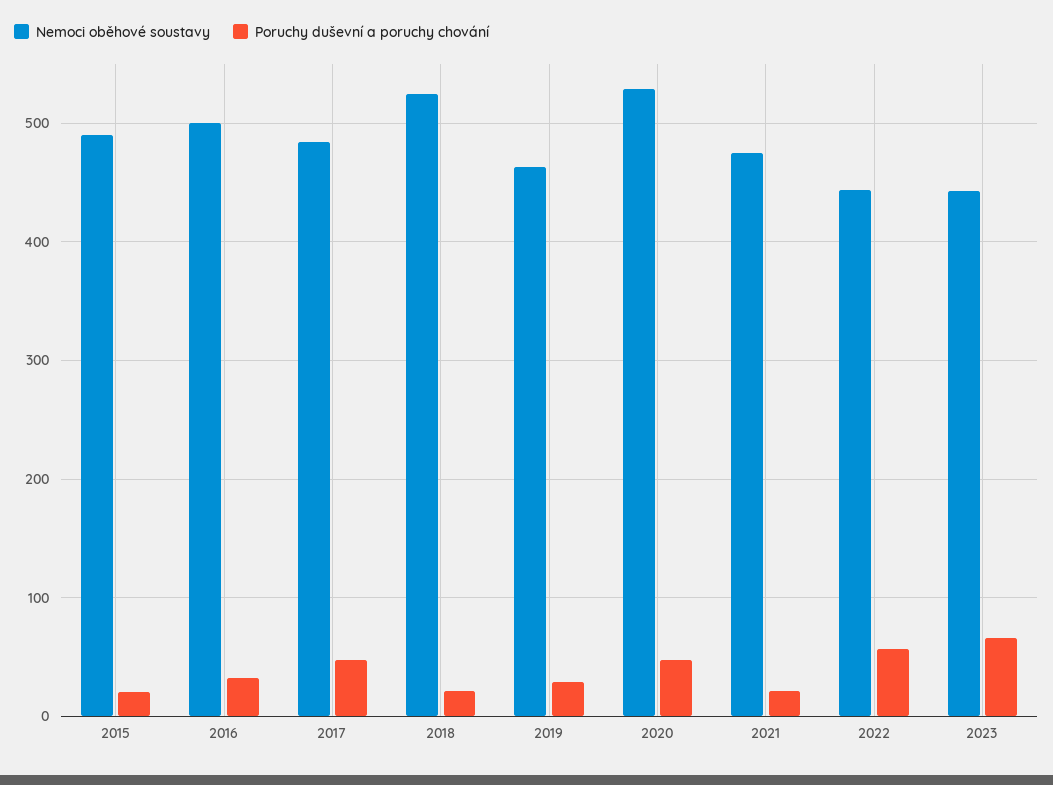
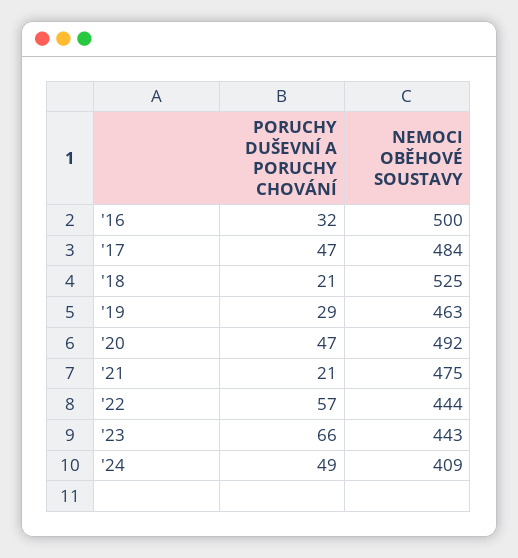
Nemoci oběhové soustavy, 2015: 490 -> none
Poruchy duševní a poruchy chování, 2015: 20 -> none
Nemoci oběhové soustavy, 2020: 530 -> 492
Poruchy duševní a poruchy chování, '24: none -> 49
Nemoci oběhové soustavy, '24: none -> 409

